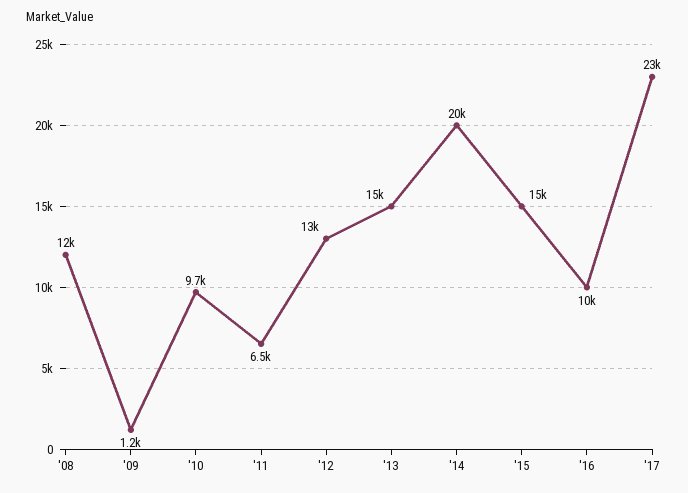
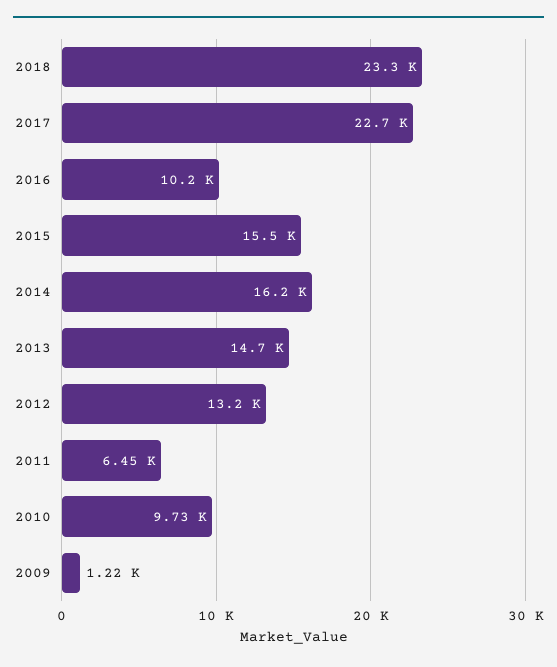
'08: 12000 -> none
'14: 20000 -> 16200
2018: none -> 23300

